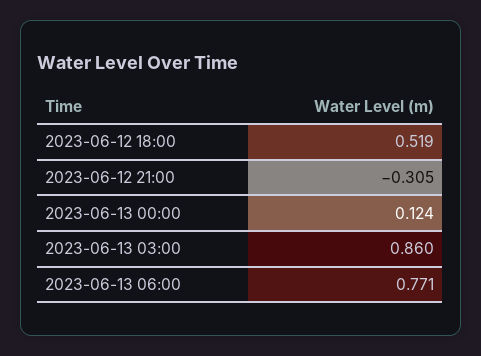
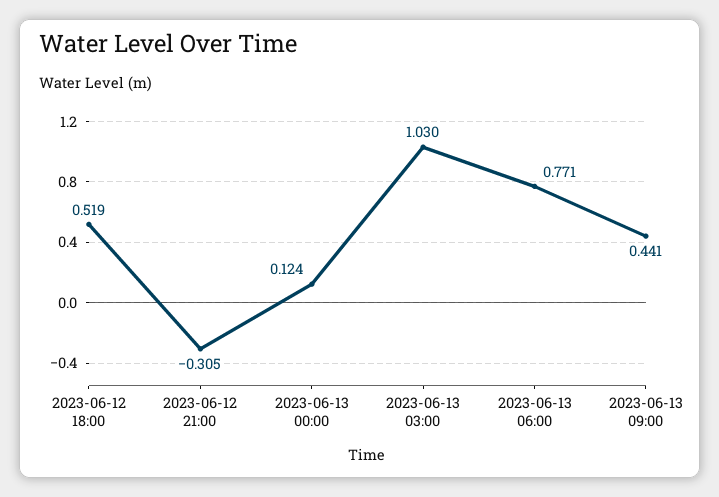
2023-06-13 03:00: 0.86 -> 1.03
2023-06-13 09:00: none -> 0.441

